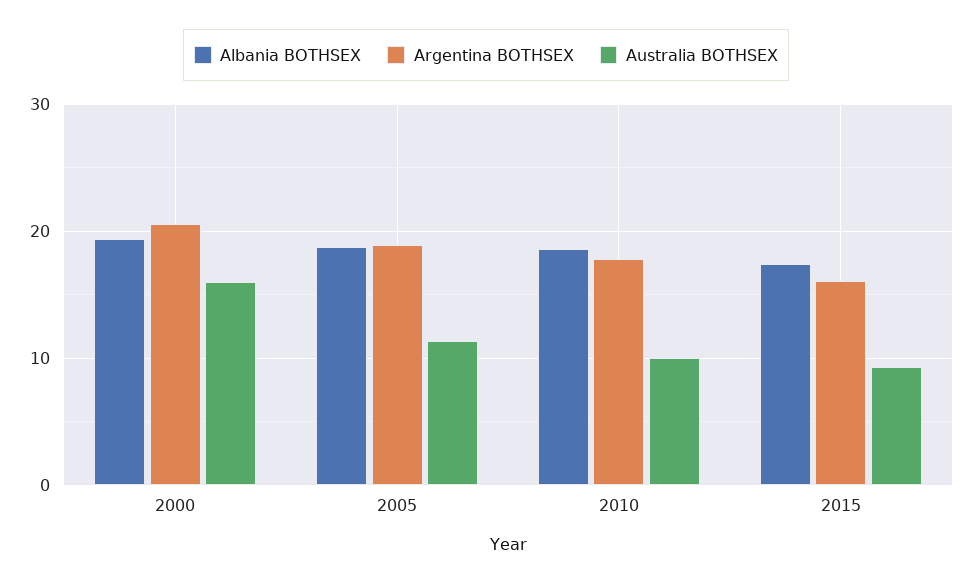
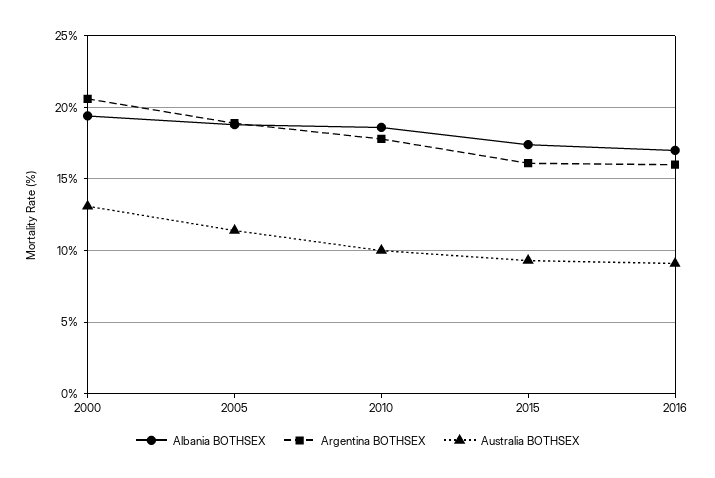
Australia BOTHSEX, 2000: 16 -> 13
Albania BOTHSEX, 2016: none -> 17
Argentina BOTHSEX, 2016: none -> 16
Australia BOTHSEX, 2016: none -> 9

